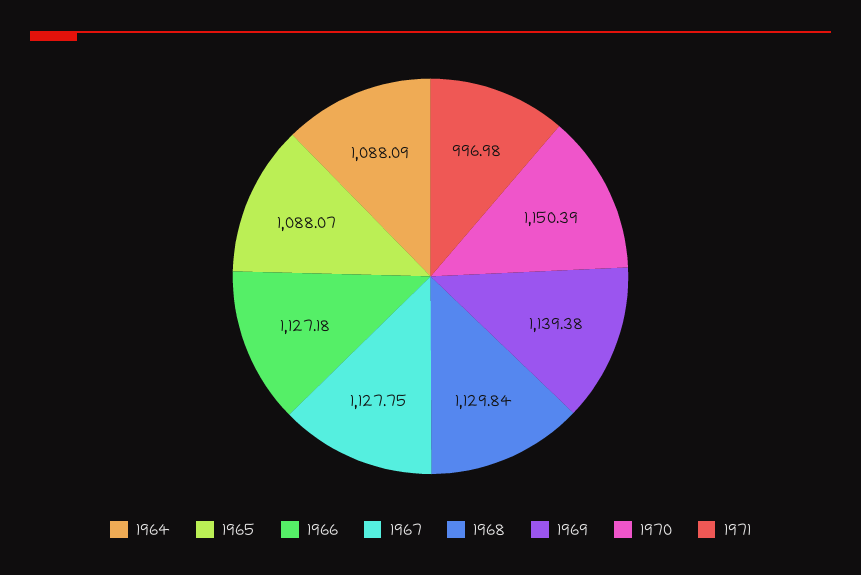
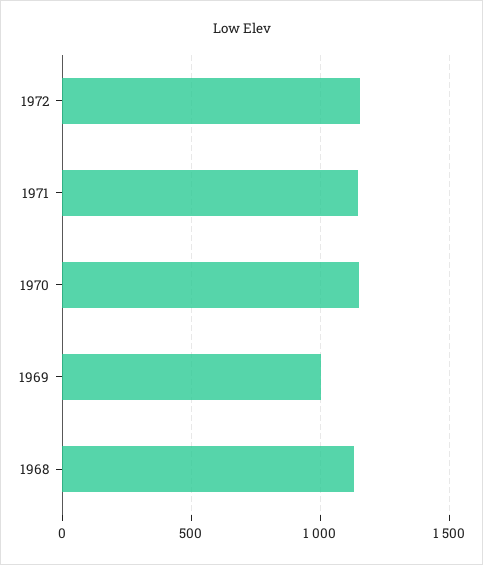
1964: 1088.09 -> none
1965: 1088.07 -> none
1966: 1127.18 -> none
1967: 1127.75 -> none
1969: 1139.38 -> 1000
1971: 996.98 -> 1150
1972: none -> 1150

